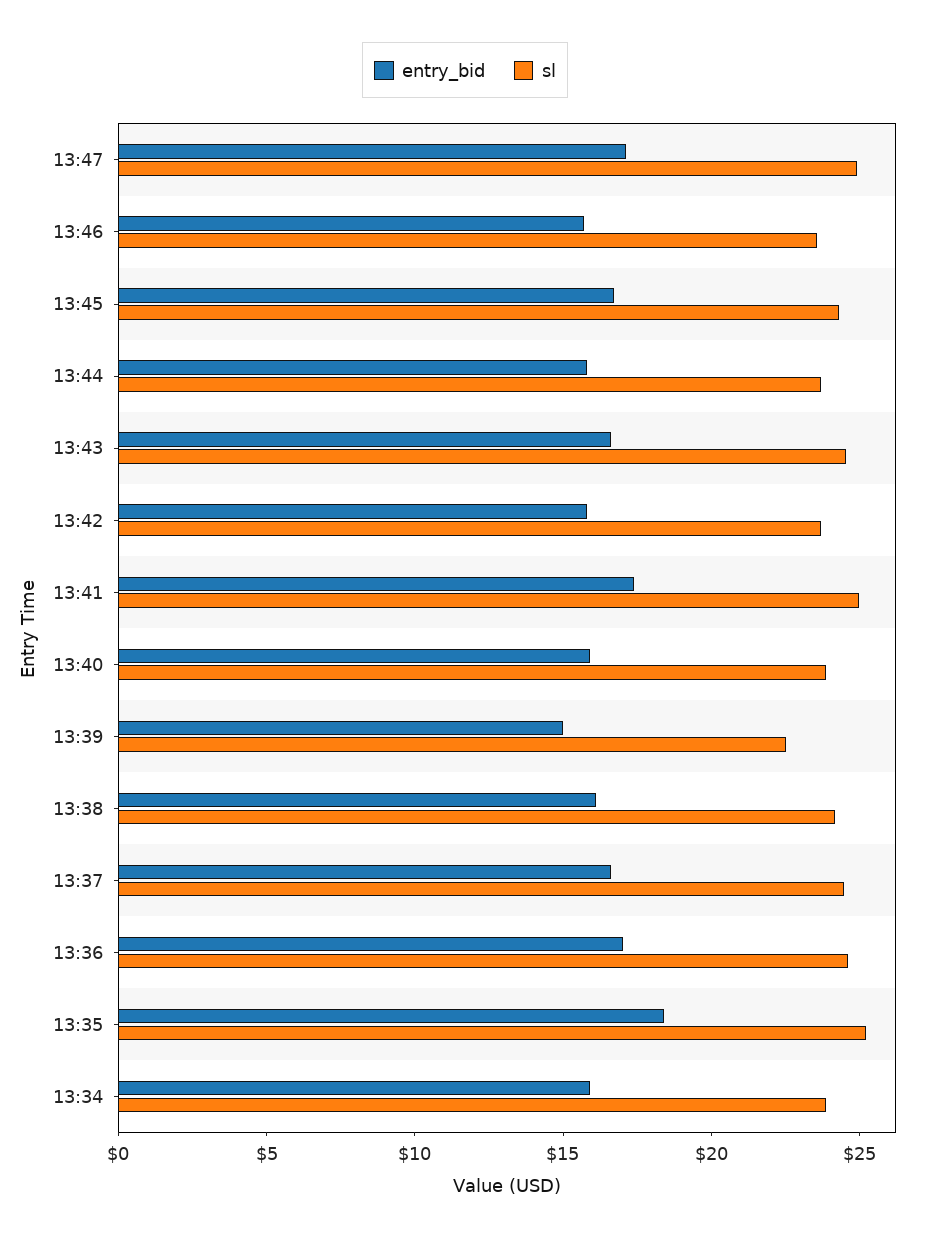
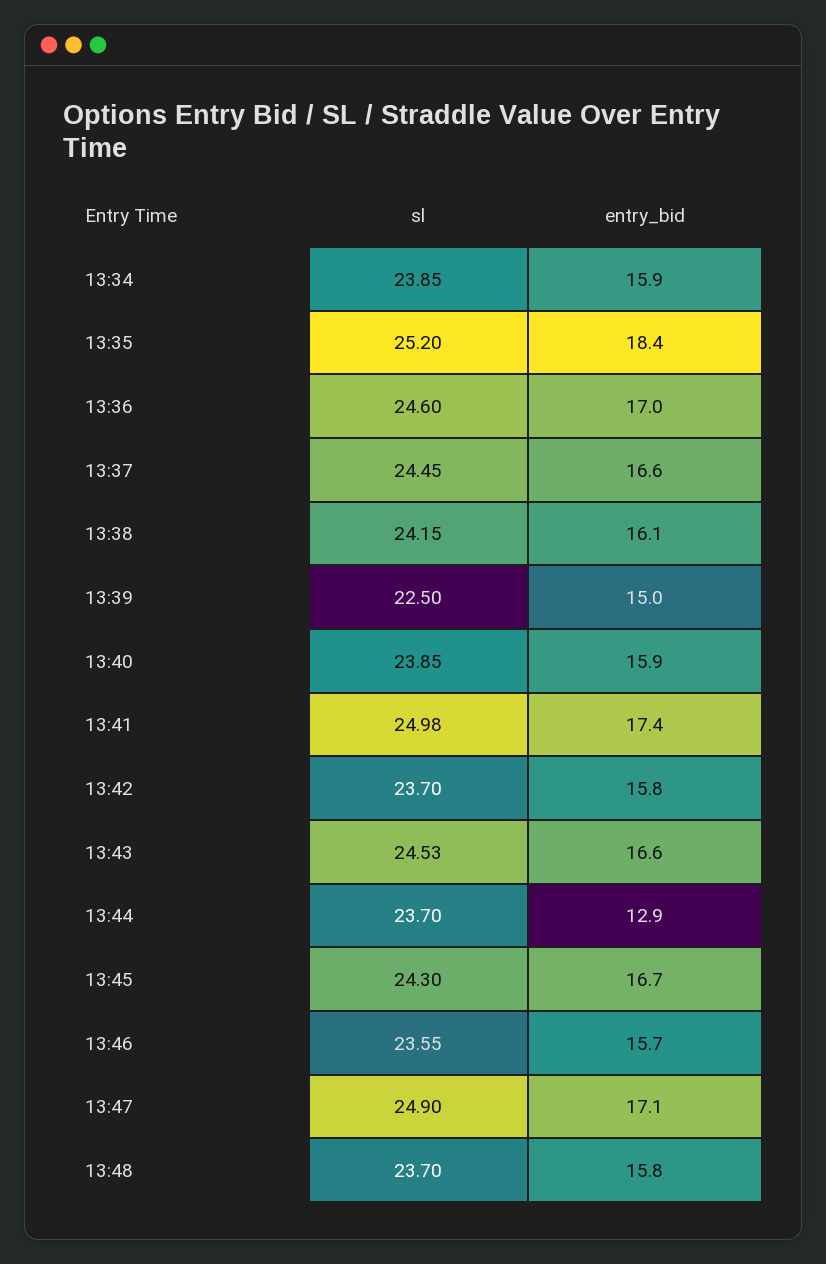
entry_bid, 13:44: 16 -> 12.9
sl, 13:48: none -> 23.7
entry_bid, 13:48: none -> 15.8

